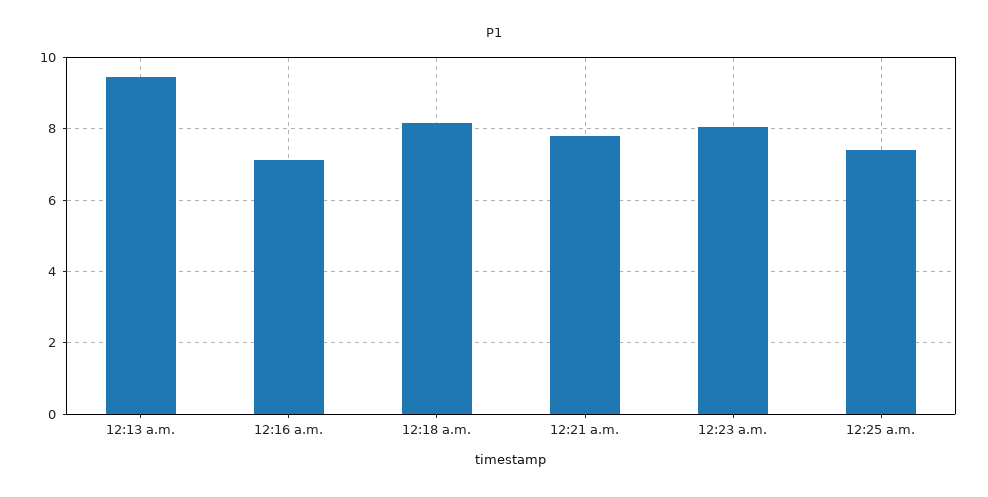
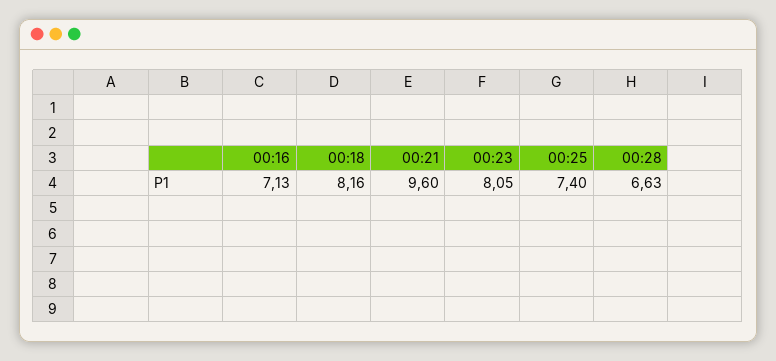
12:13 a.m.: 9.4 -> none
12:21 a.m.: 7.8 -> 9.6
00:28: none -> 6.63

